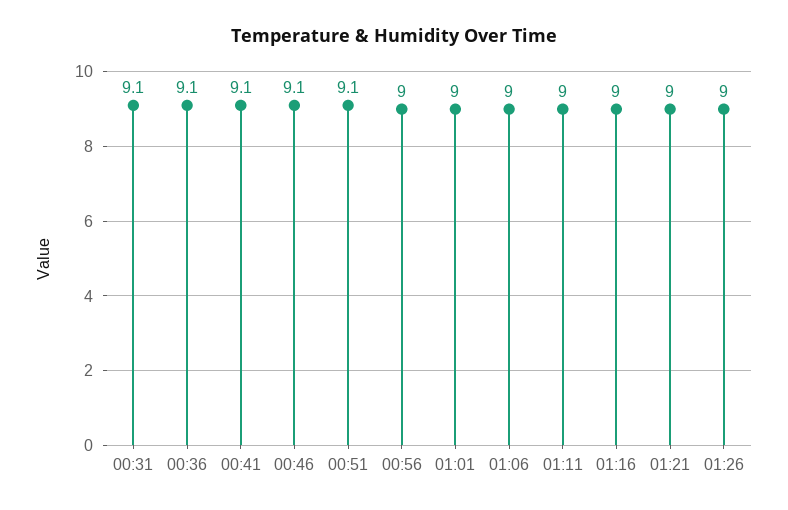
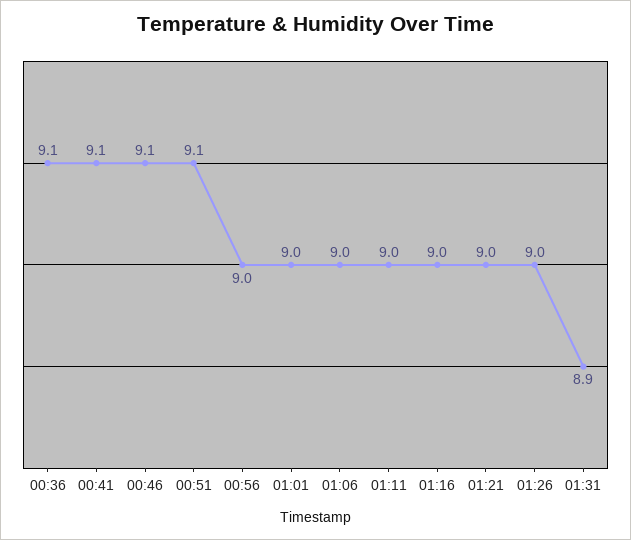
00:31: 9.1 -> none
01:31: none -> 8.9

